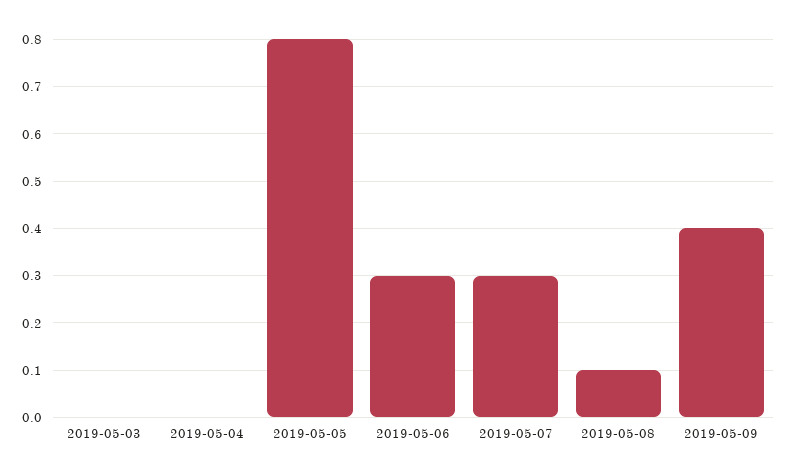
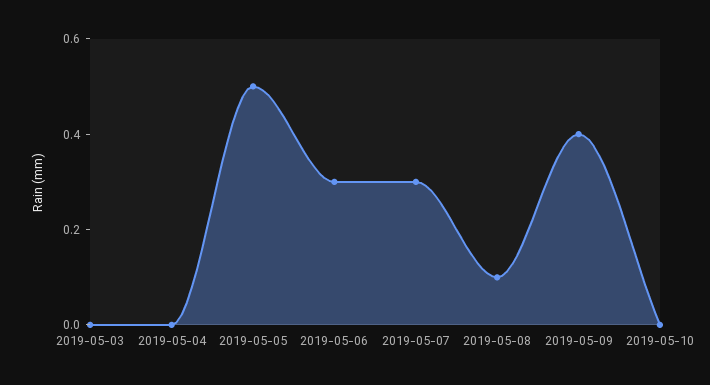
2019-05-05: 0.8 -> 0.5
2019-05-10: none -> 0

